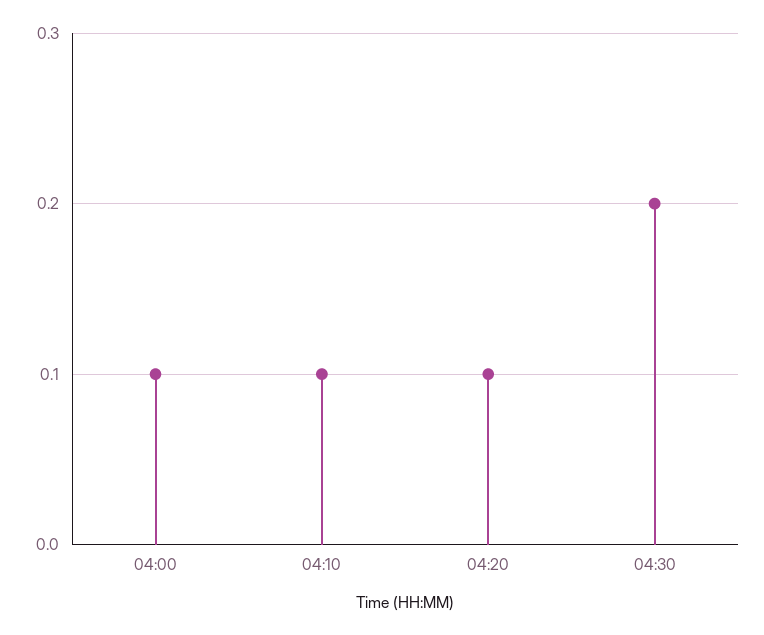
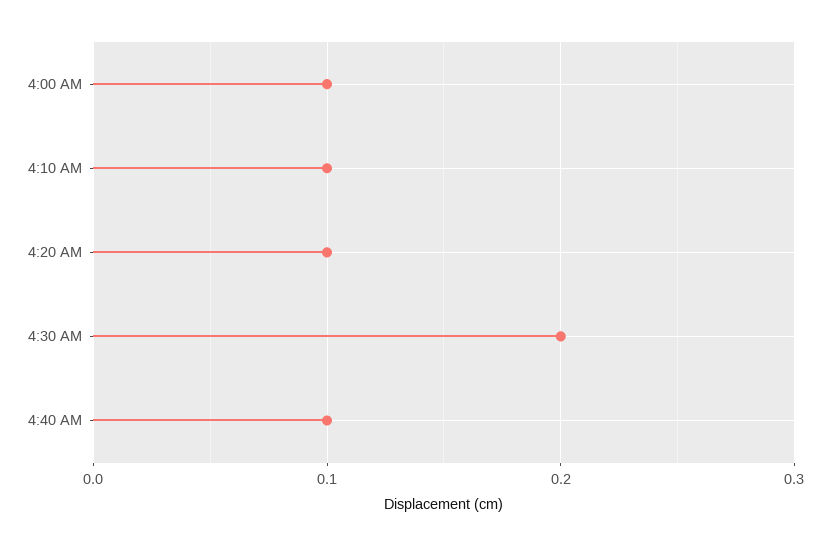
4:40 AM: none -> 0.1

